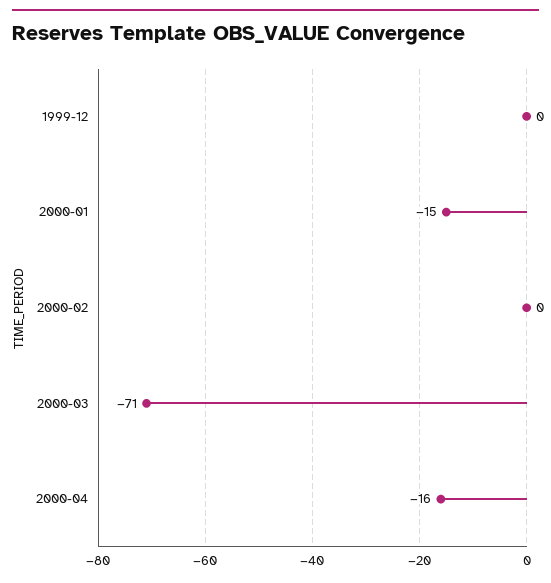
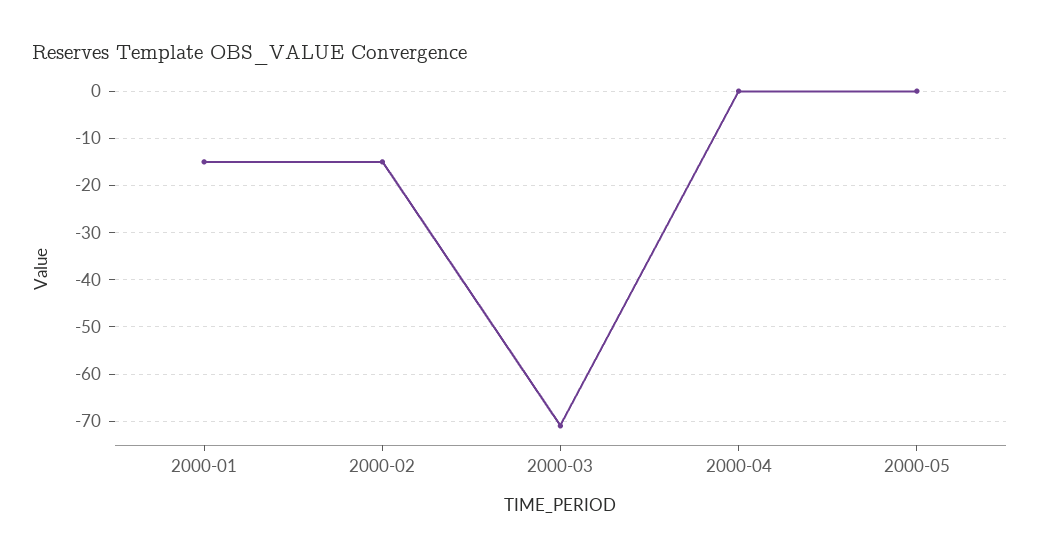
1999-12: 0 -> none
2000-02: 0 -> -15
2000-04: -16 -> 0
2000-05: none -> 0

